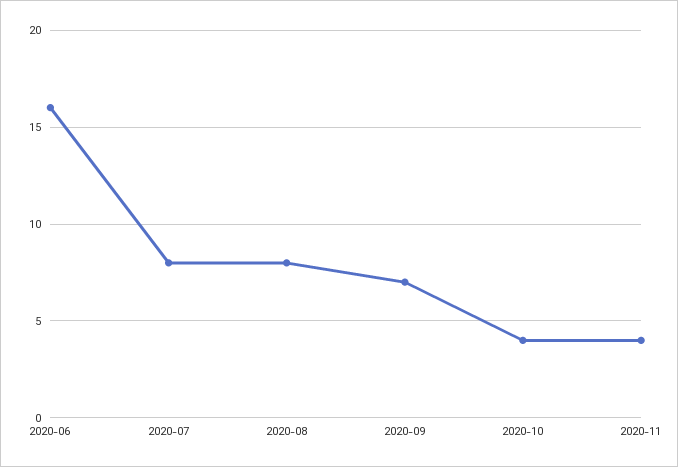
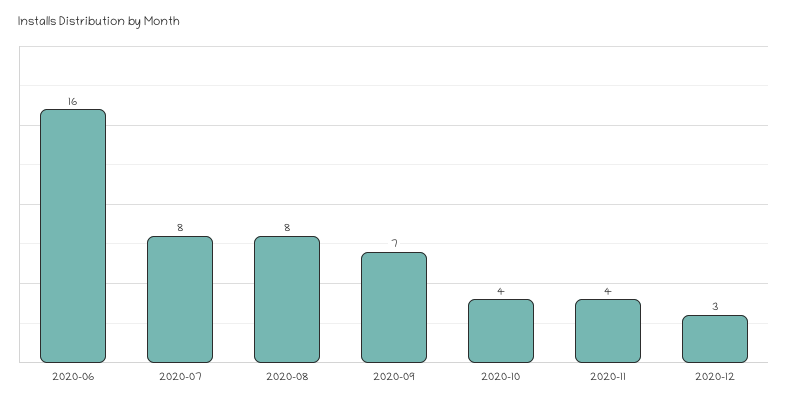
2020-12: none -> 3

